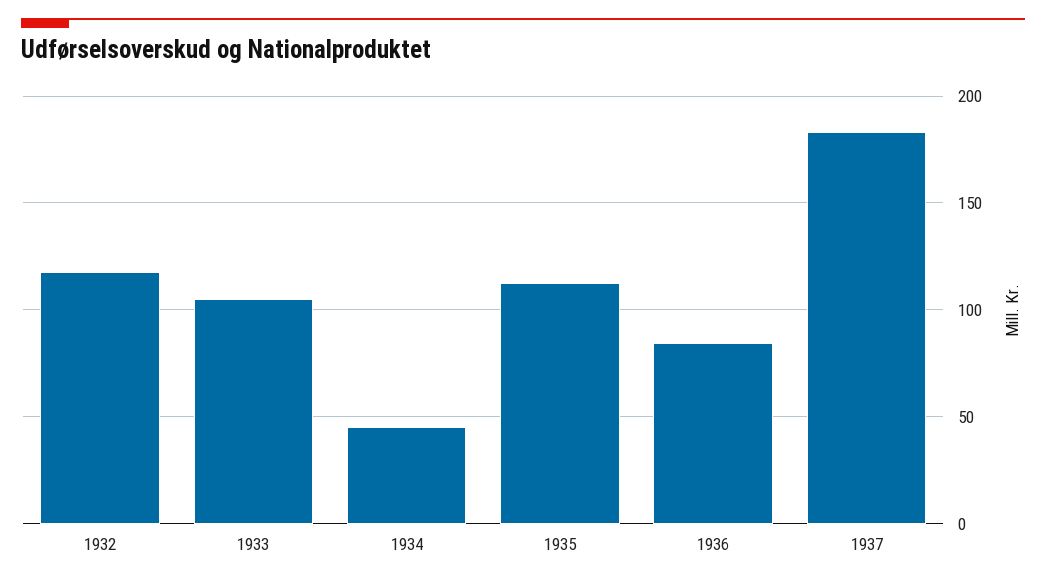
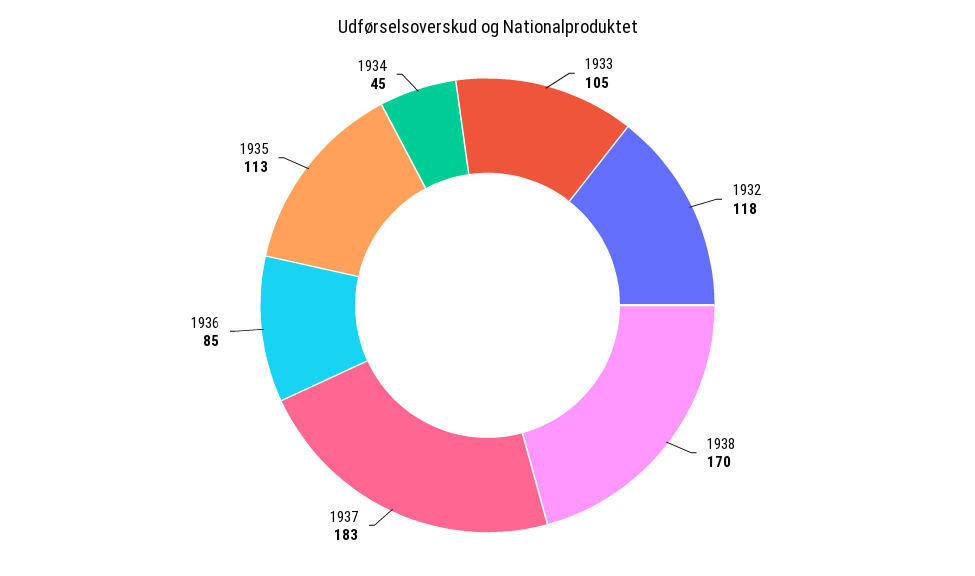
1938: none -> 170

